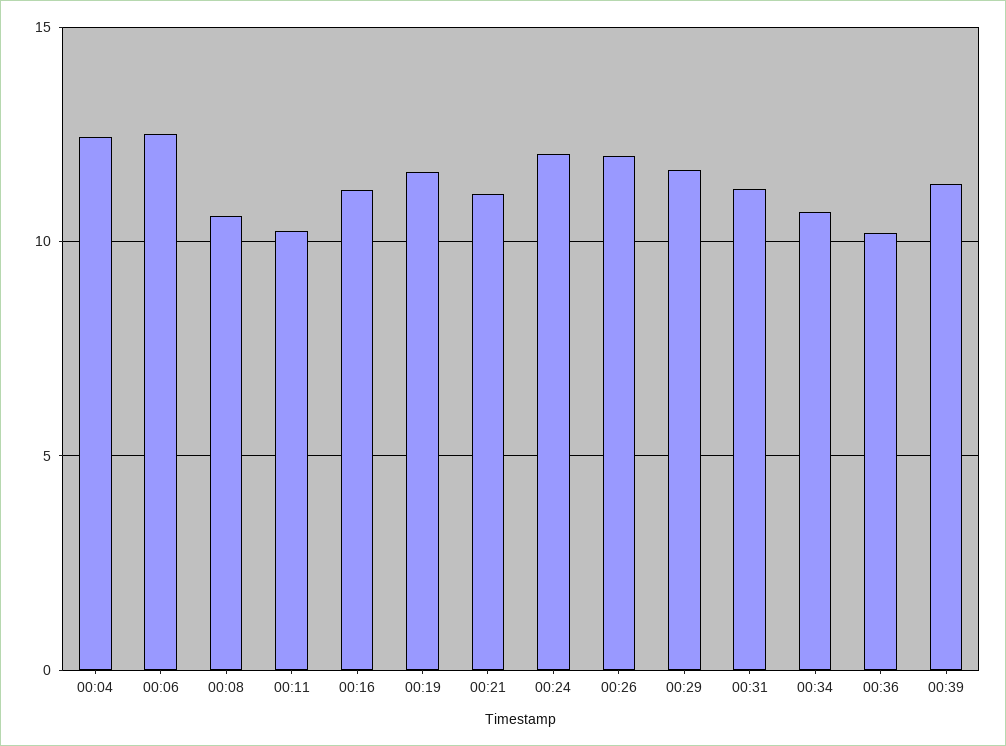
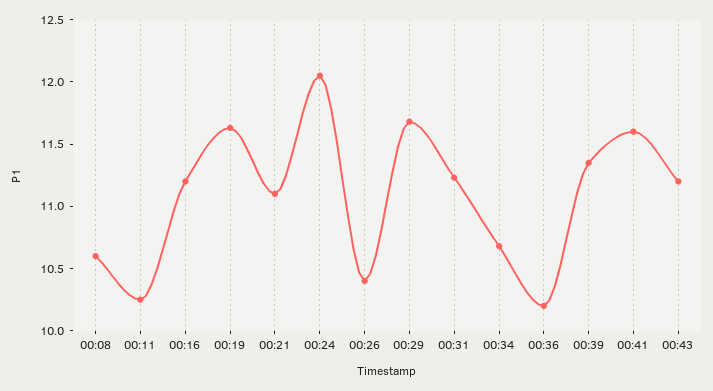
00:04: 12.5 -> none
00:06: 12.5 -> none
00:26: 12 -> 10.4
00:41: none -> 11.6
00:43: none -> 11.2

